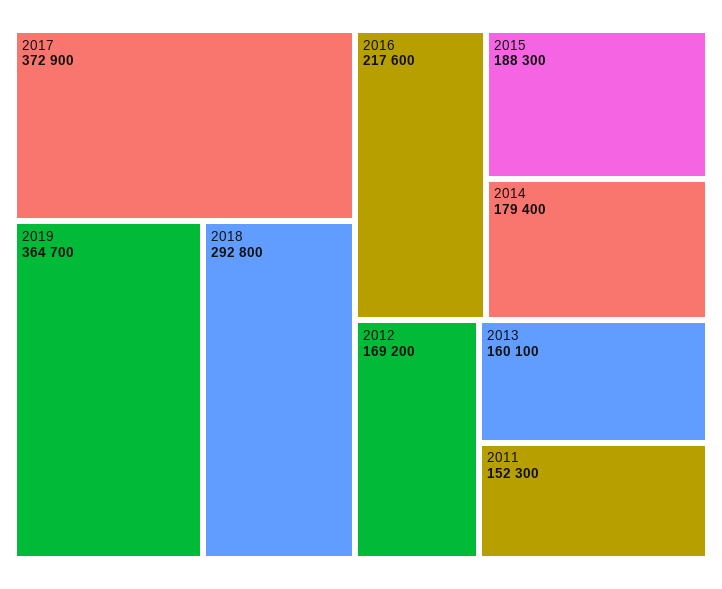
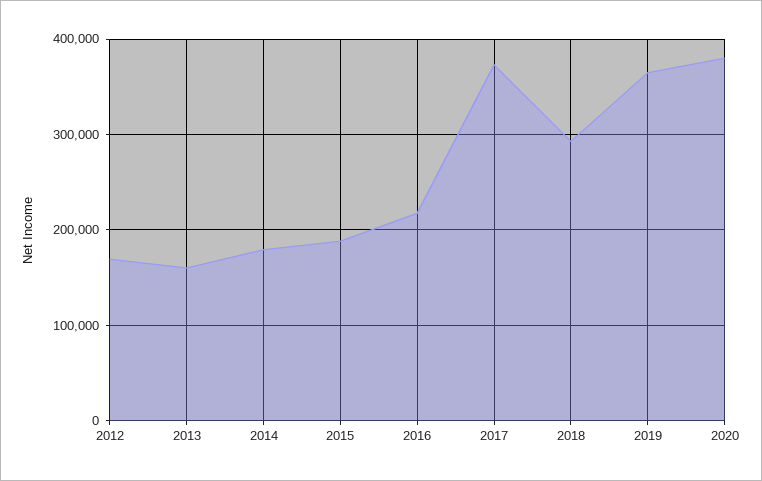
2011: 152300 -> none
2020: none -> 380000

